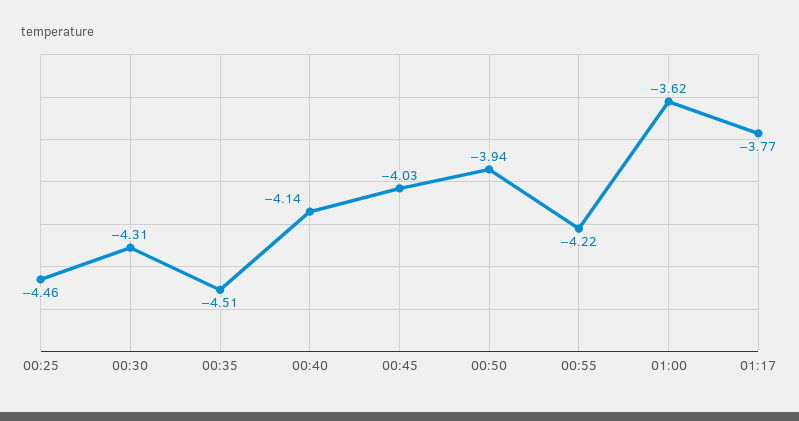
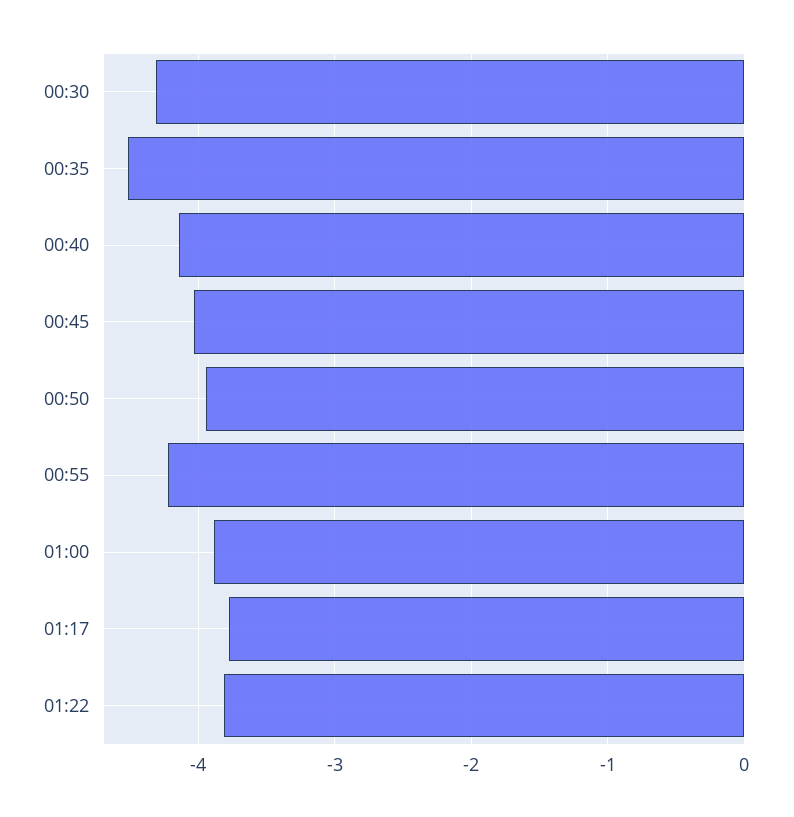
00:25: -4.46 -> none
01:00: -3.62 -> -3.9
01:22: none -> -3.8

